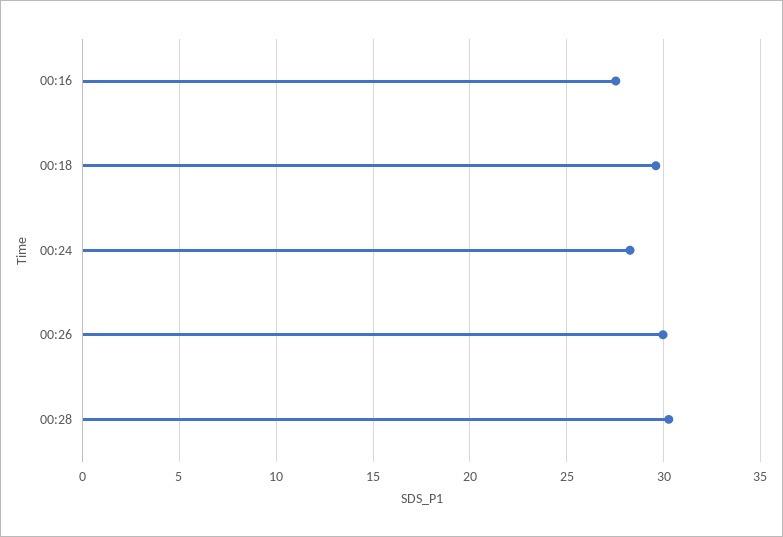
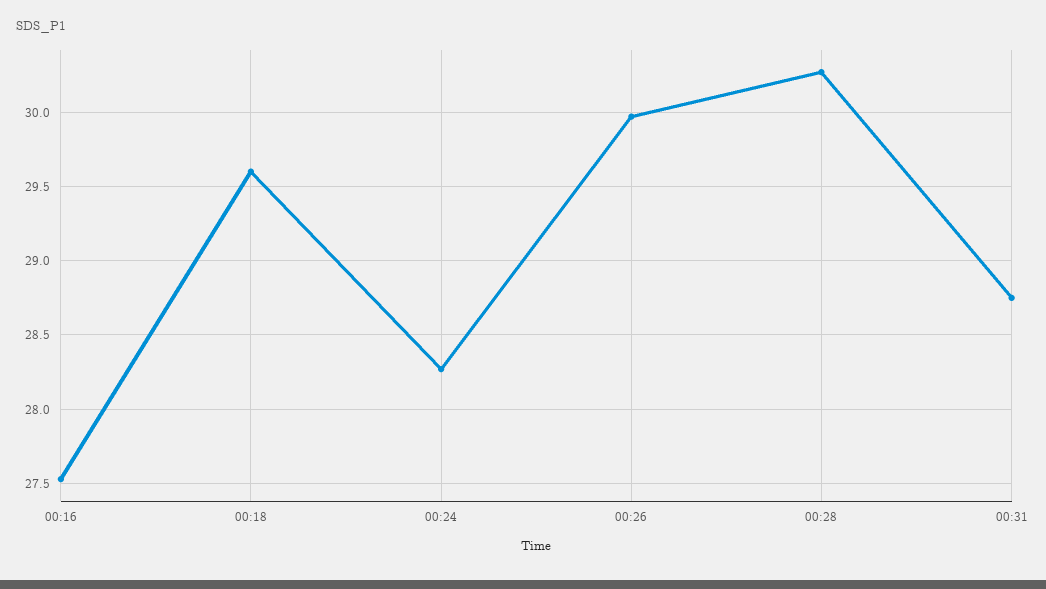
00:31: none -> 28.75

